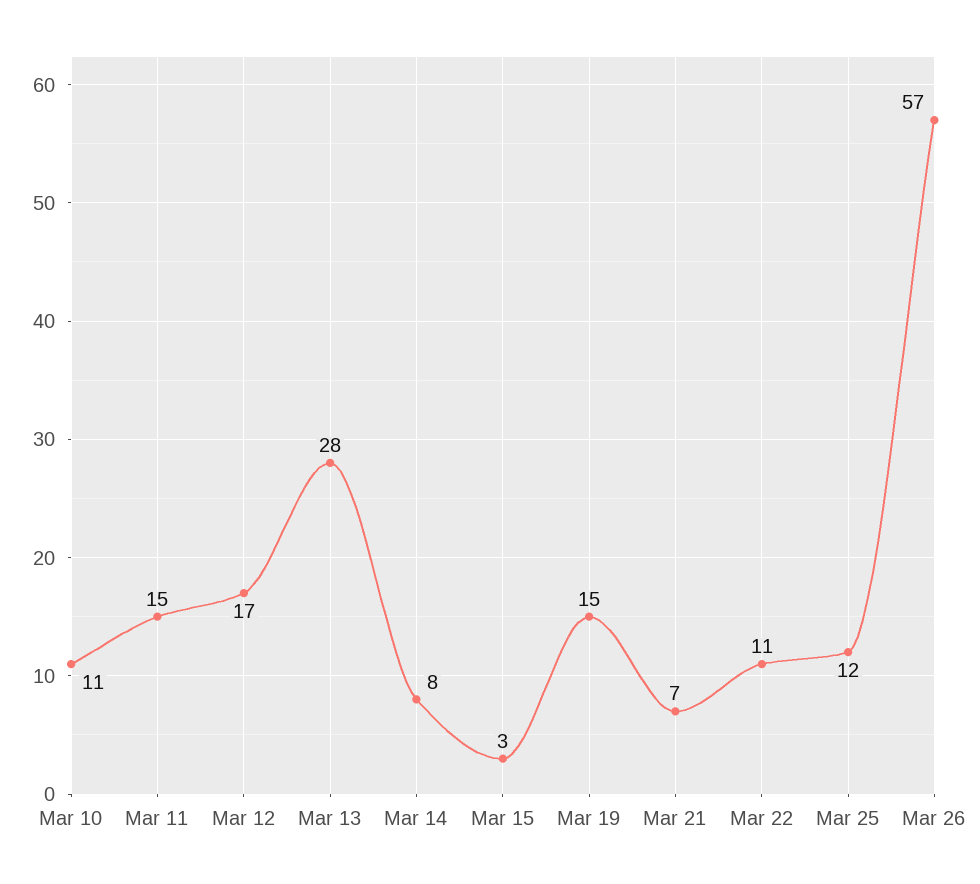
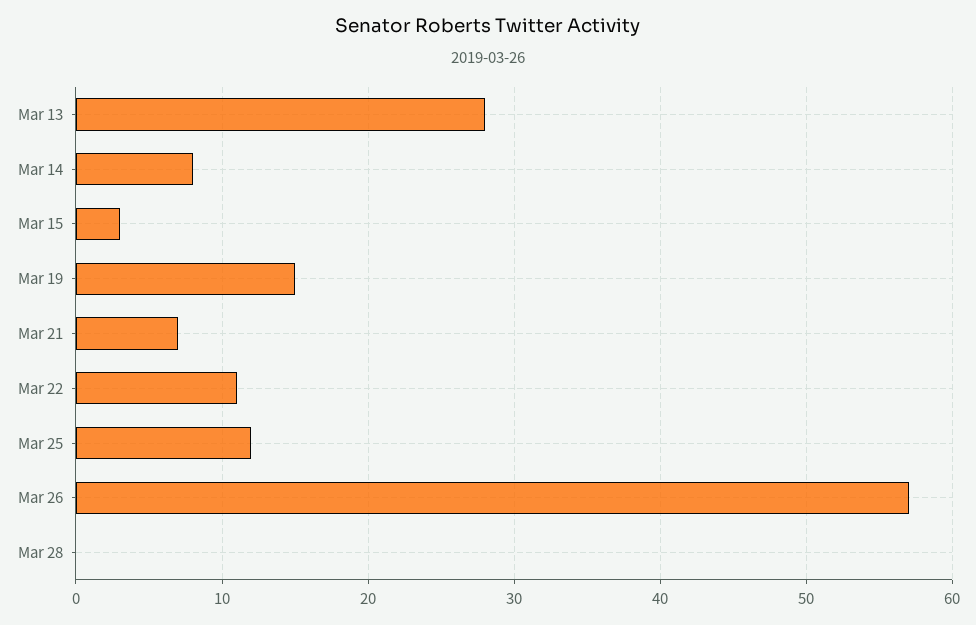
Mar 10: 11 -> none
Mar 11: 15 -> none
Mar 12: 17 -> none
Mar 28: none -> 0

